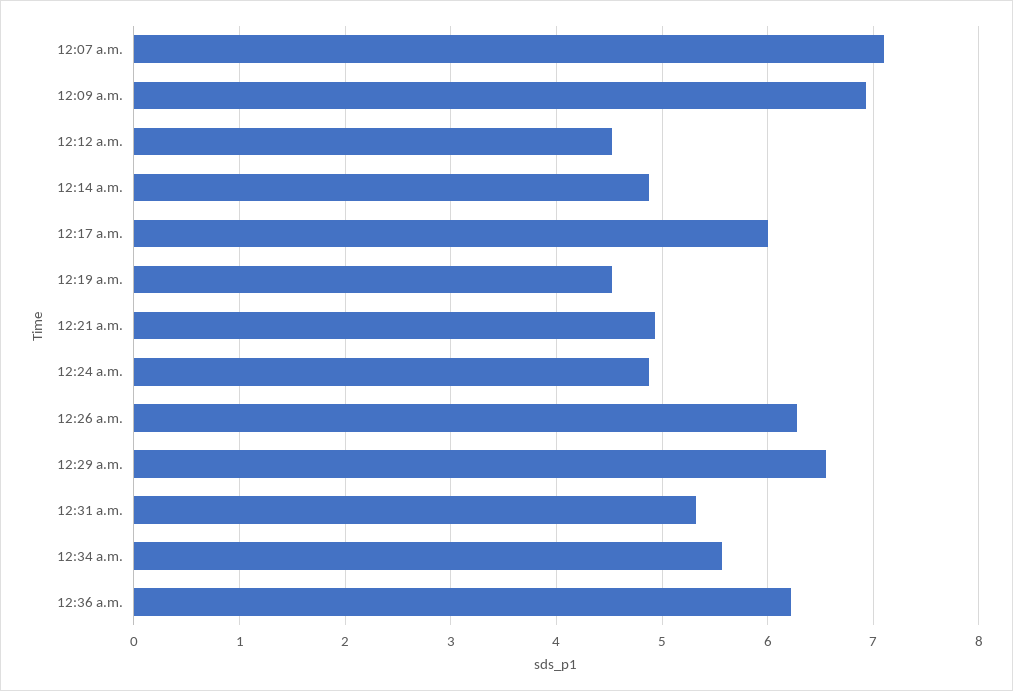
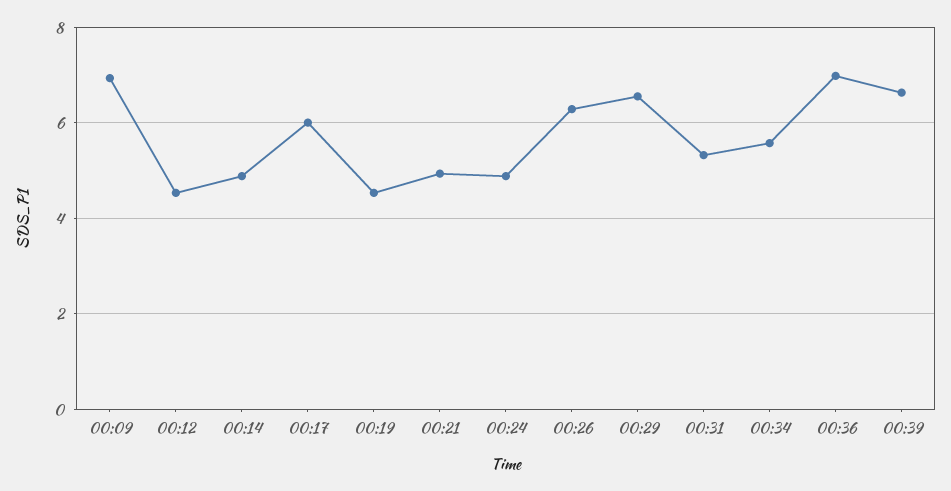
12:07 a.m.: 7.1 -> none
12:36 a.m.: 6.2 -> 7
00:39: none -> 6.6

